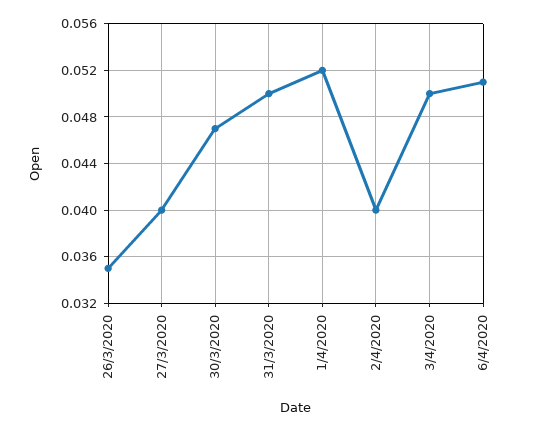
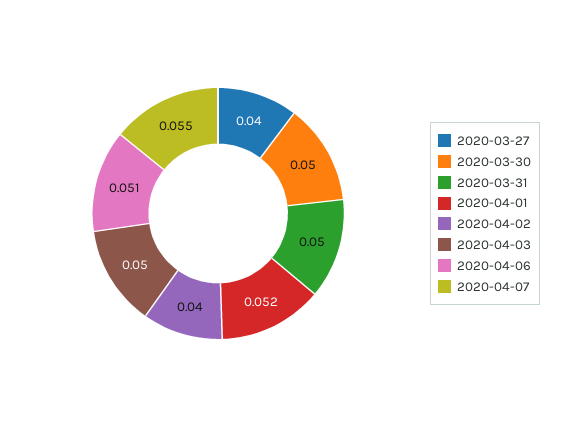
26/3/2020: 0.035 -> none
30/3/2020: 0.047 -> 0.05
2020-04-07: none -> 0.055

